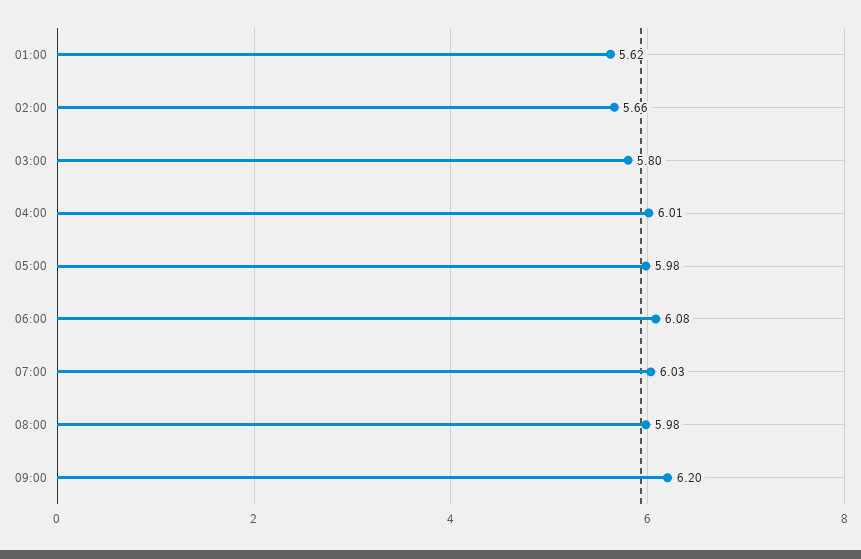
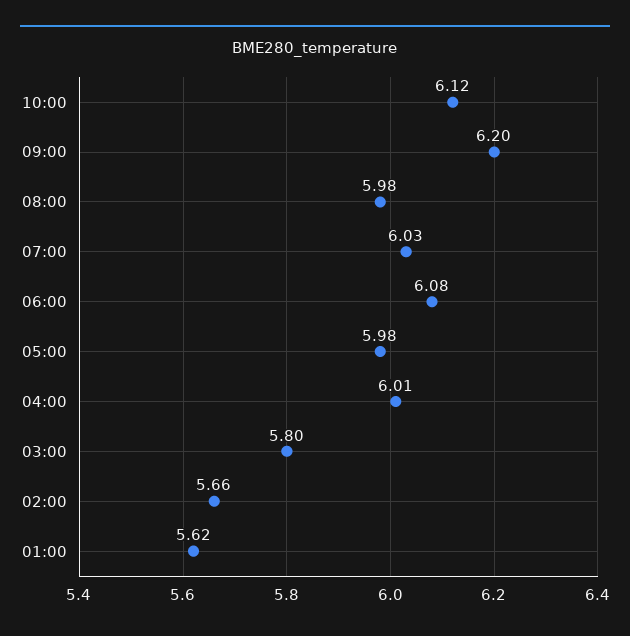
10:00: none -> 6.12

